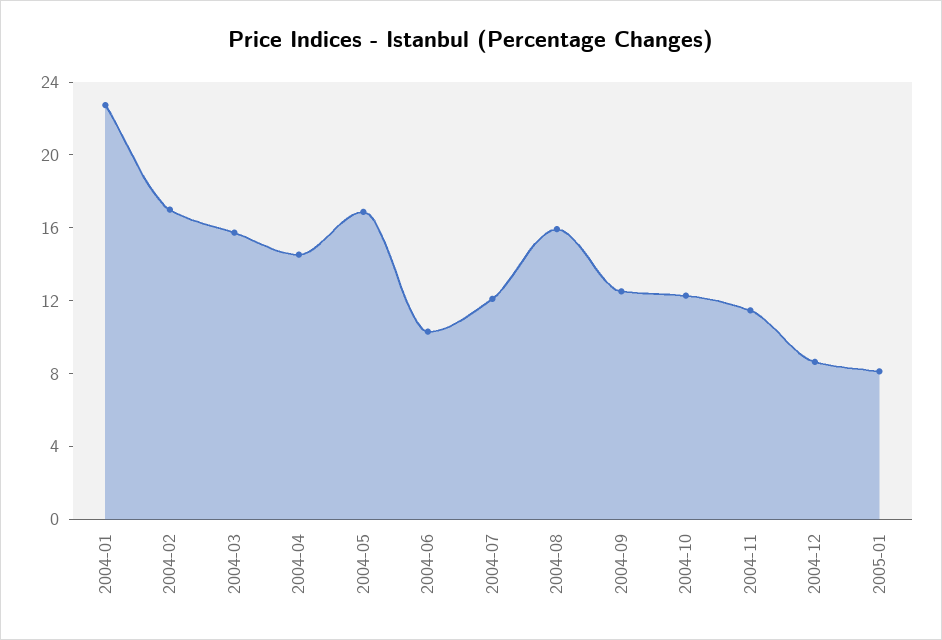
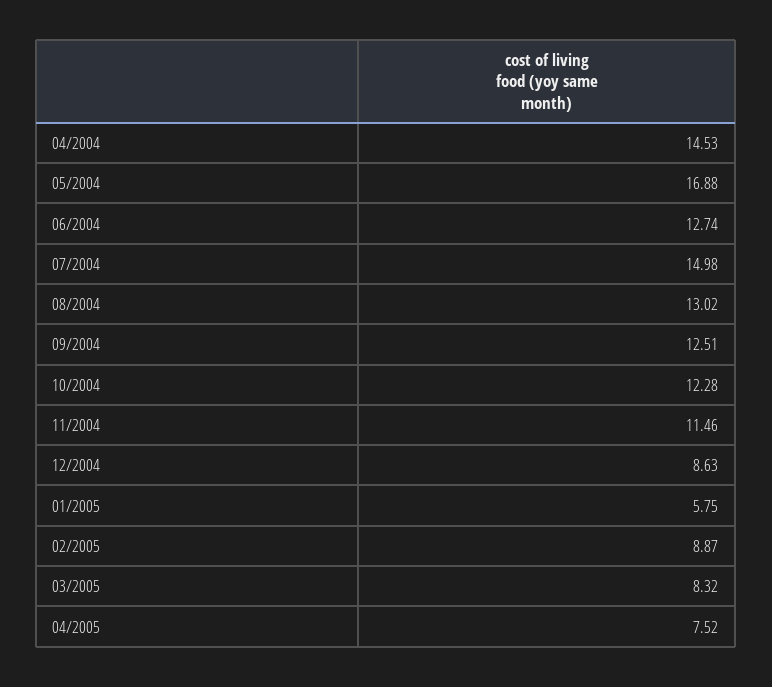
2004-01: 23 -> none
2004-02: 17 -> none
2004-03: 16 -> none
2004-06: 10 -> 12.74
2004-07: 12 -> 14.98
2004-08: 16 -> 13.02
2005-01: 8 -> 5.75
02/2005: none -> 8.87
03/2005: none -> 8.32
04/2005: none -> 7.52

